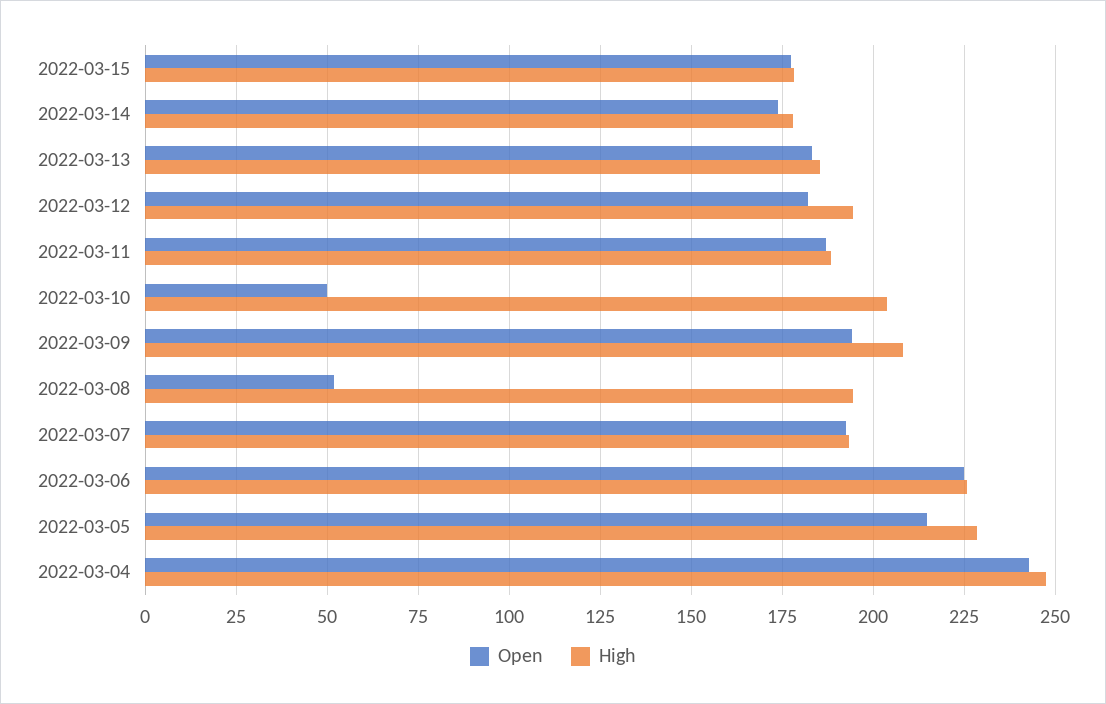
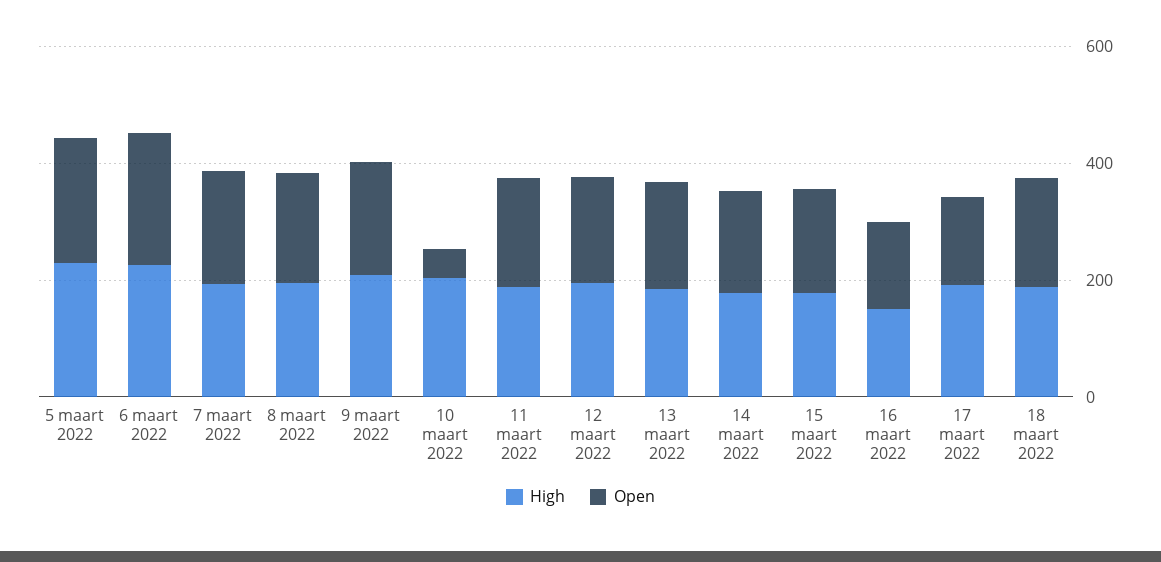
Open, 2022-03-08: 52.5 -> 200
Open, 2022-03-04: 242.5 -> none
High, 2022-03-04: 247.5 -> none
High, 16 maart 2022: none -> 150
Open, 16 maart 2022: none -> 150
High, 17 maart 2022: none -> 200
Open, 17 maart 2022: none -> 150
High, 18 maart 2022: none -> 200
Open, 18 maart 2022: none -> 200

